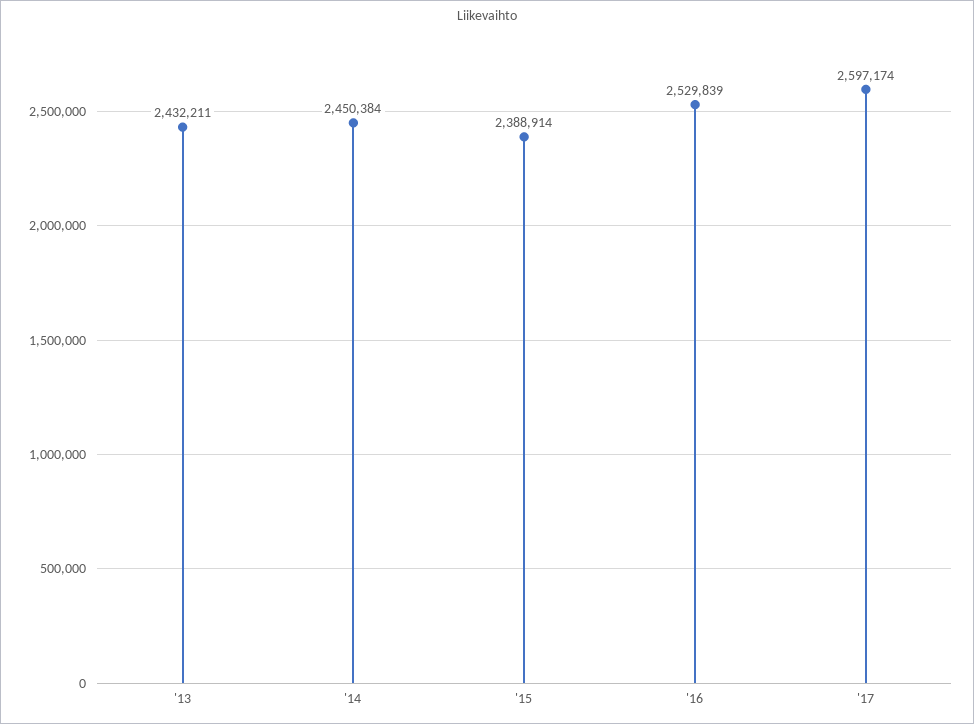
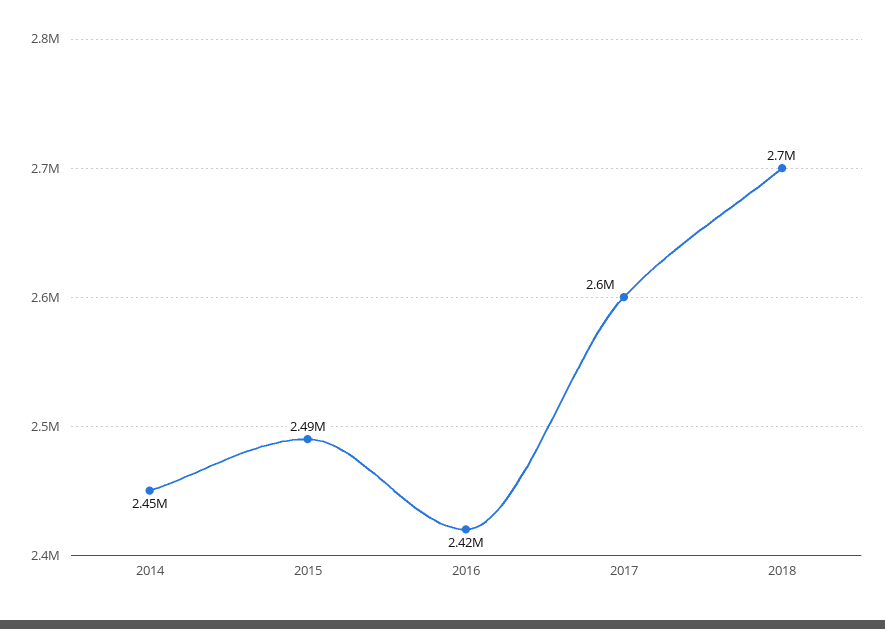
'13: 2432211 -> none
'15: 2388914 -> 2490000
'16: 2529839 -> 2420000
2018: none -> 2700000

